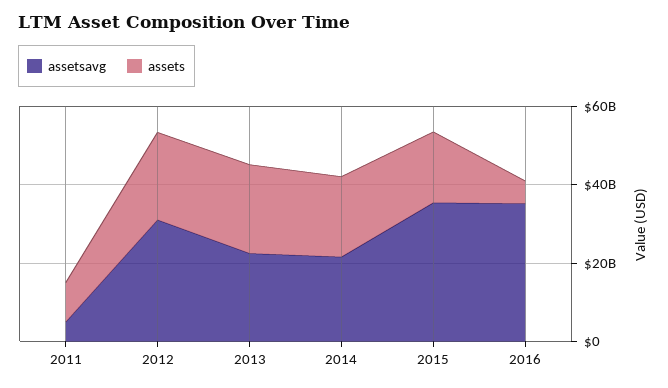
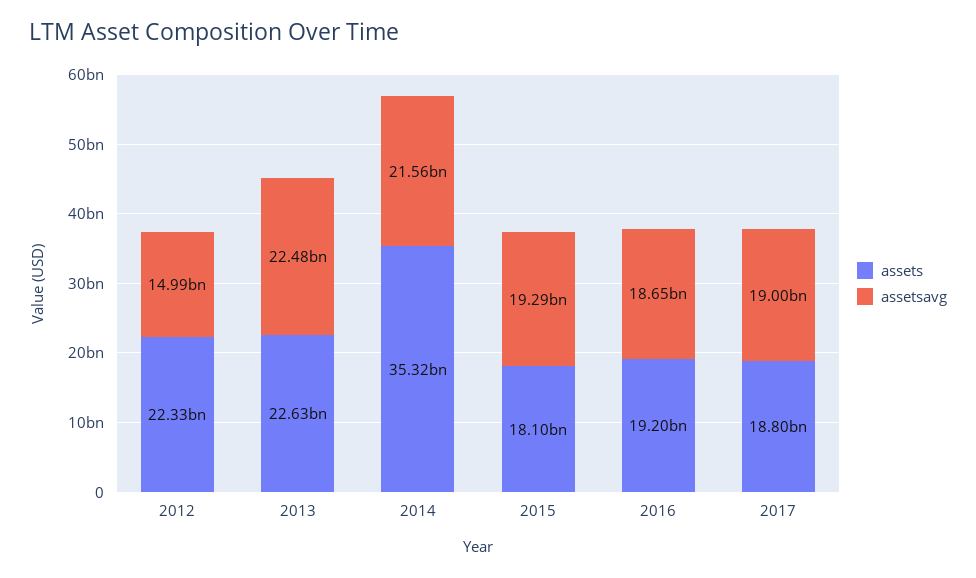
assetsavg, 2011: 5000000000 -> none
assets, 2011: 10000000000 -> none
assetsavg, 2012: 30000000000 -> 14990000000
assets, 2014: 20000000000 -> 35320000000
assetsavg, 2015: 35000000000 -> 19290000000
assetsavg, 2016: 35000000000 -> 18650000000
assets, 2016: 5000000000 -> 19200000000
assets, 2017: none -> 18800000000
assetsavg, 2017: none -> 19000000000

